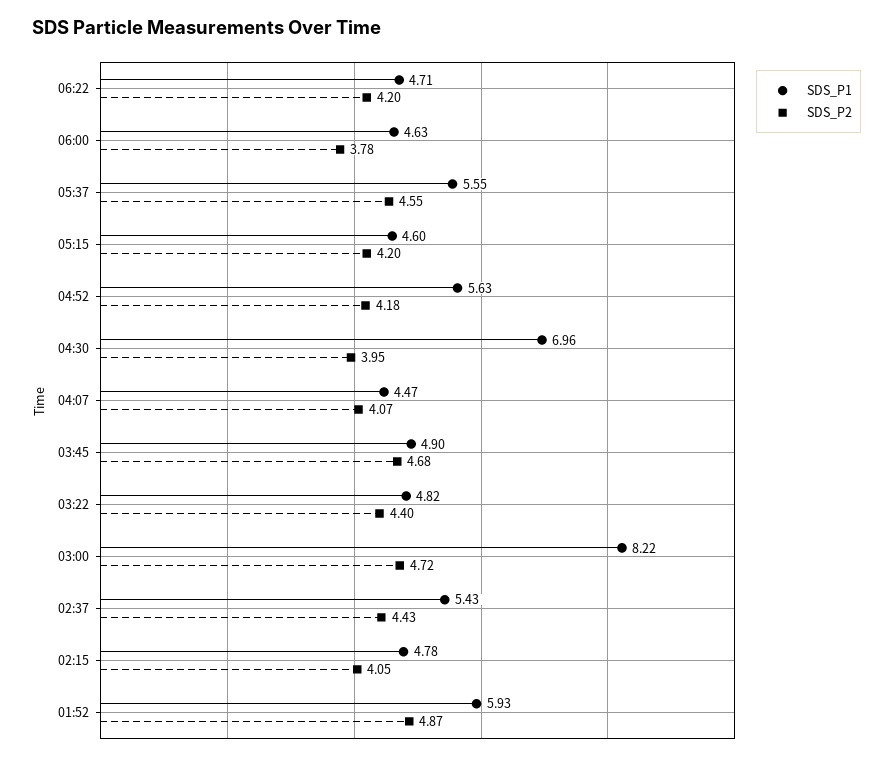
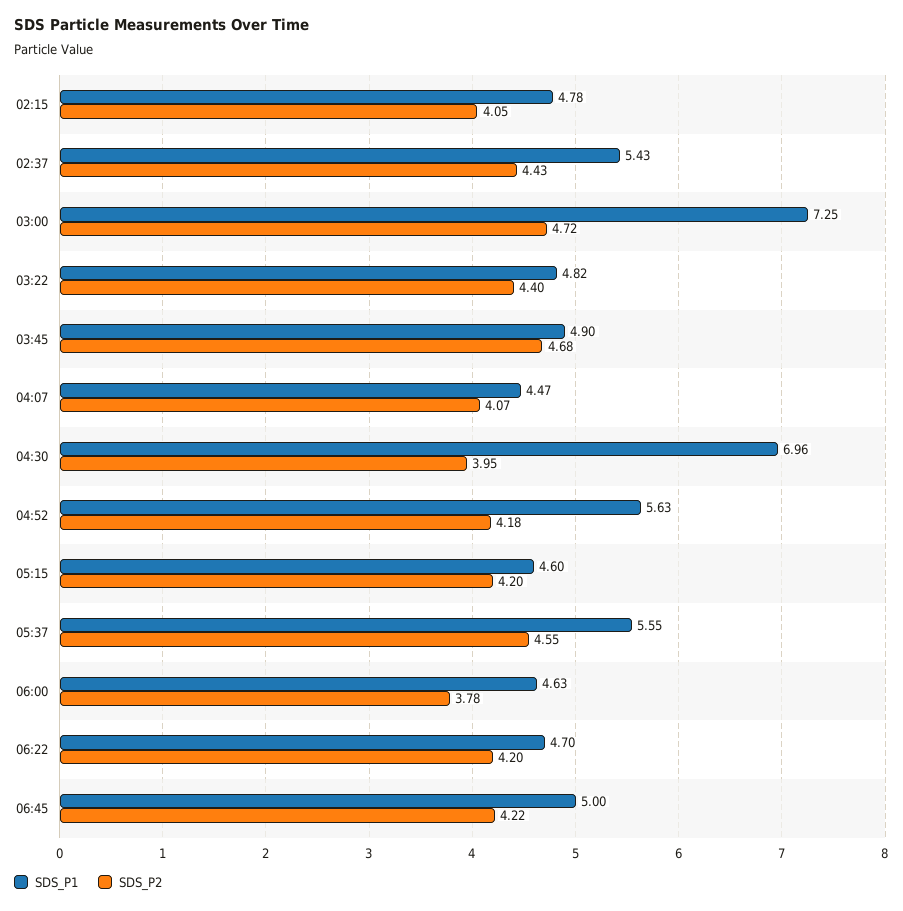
SDS_P1, 06:22: 4.71 -> 4.7
SDS_P1, 03:00: 8.22 -> 7.25
SDS_P1, 01:52: 5.93 -> none
SDS_P2, 01:52: 4.87 -> none
SDS_P1, 06:45: none -> 5
SDS_P2, 06:45: none -> 4.22

